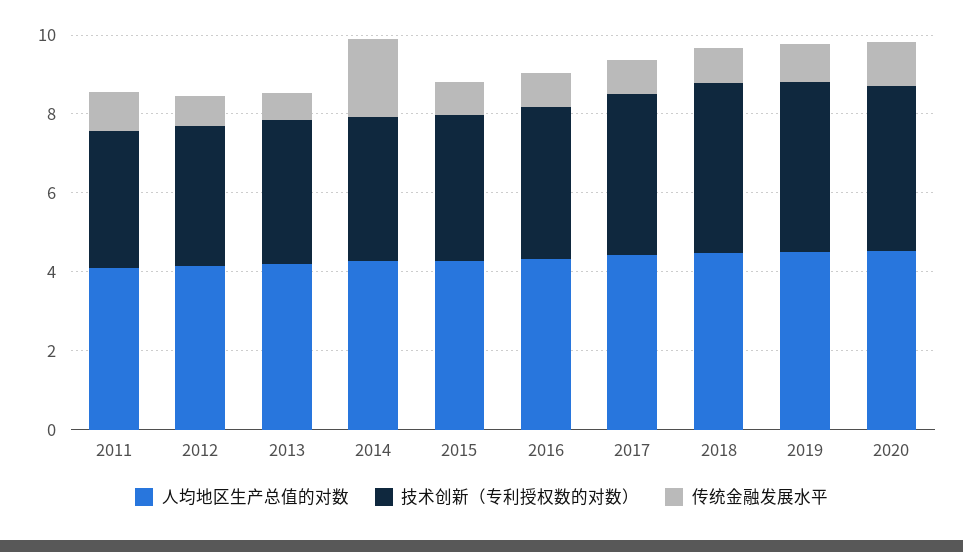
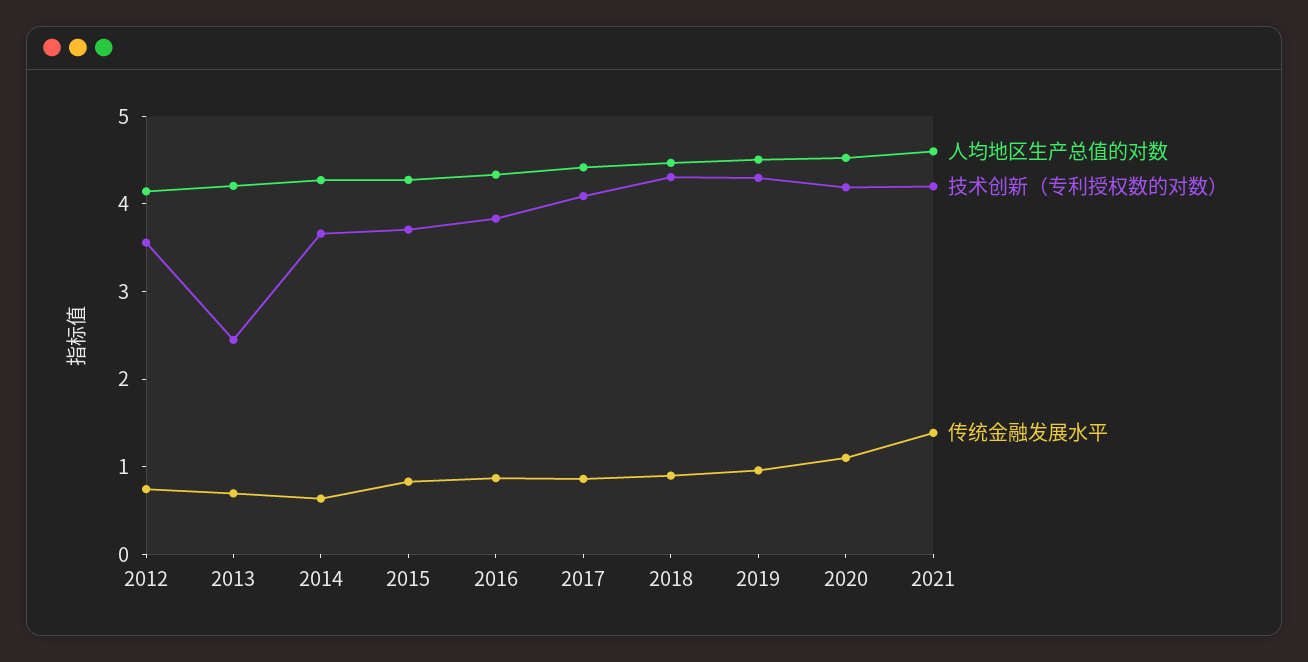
人均地区生产总值的对数, 2011: 4 -> none
技术创新（专利授权数的对数）, 2011: 3.5 -> none
传统金融发展水平, 2011: 1 -> none
技术创新（专利授权数的对数）, 2013: 3.5 -> 2.4
传统金融发展水平, 2014: 2 -> 0.6
人均地区生产总值的对数, 2021: none -> 4.6
技术创新（专利授权数的对数）, 2021: none -> 4.2
传统金融发展水平, 2021: none -> 1.4

